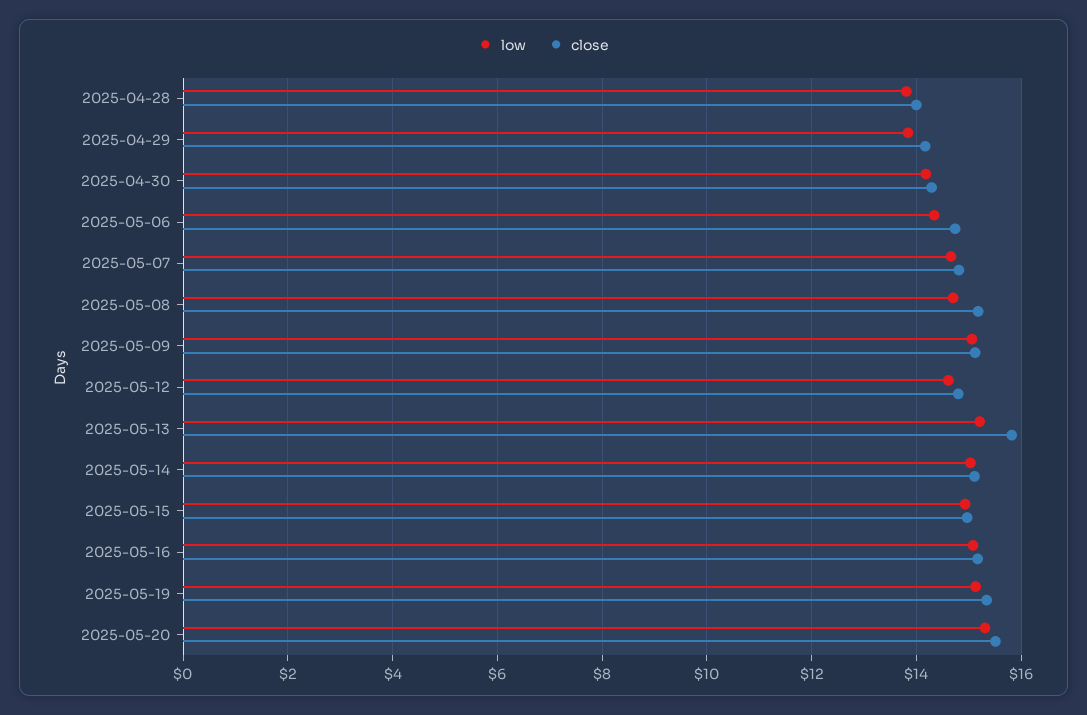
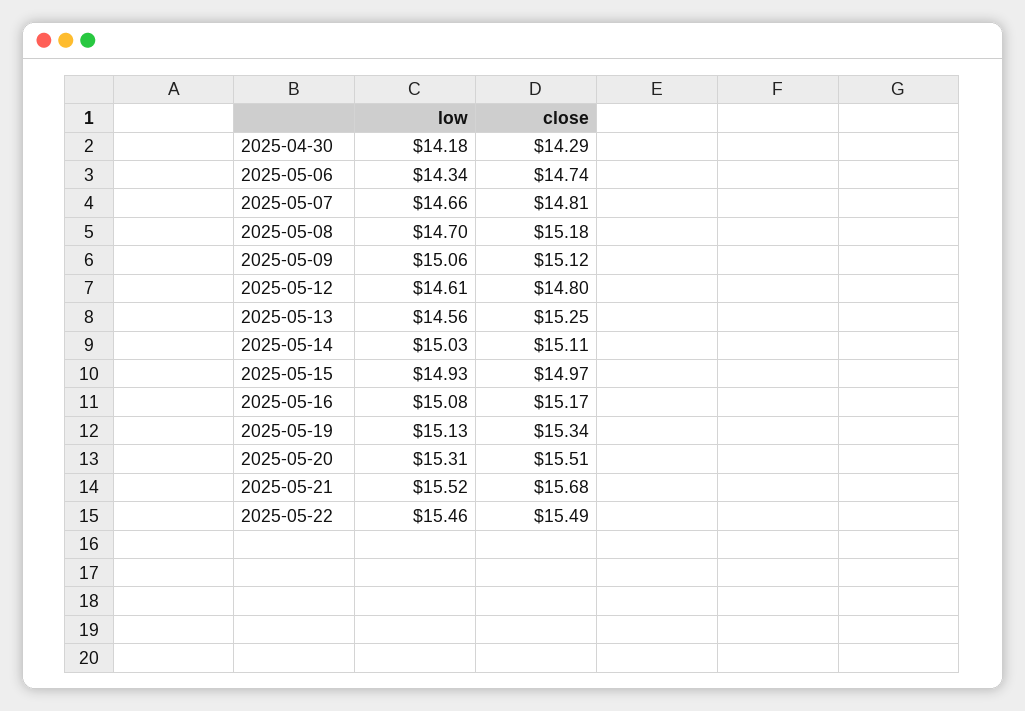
low, 2025-04-28: 13.8 -> none
close, 2025-04-28: 14 -> none
low, 2025-04-29: 13.8 -> none
close, 2025-04-29: 14.2 -> none
low, 2025-05-13: 15.2 -> 14.56
close, 2025-05-13: 15.8 -> 15.25
low, 2025-05-21: none -> 15.52
close, 2025-05-21: none -> 15.68
low, 2025-05-22: none -> 15.46
close, 2025-05-22: none -> 15.49

